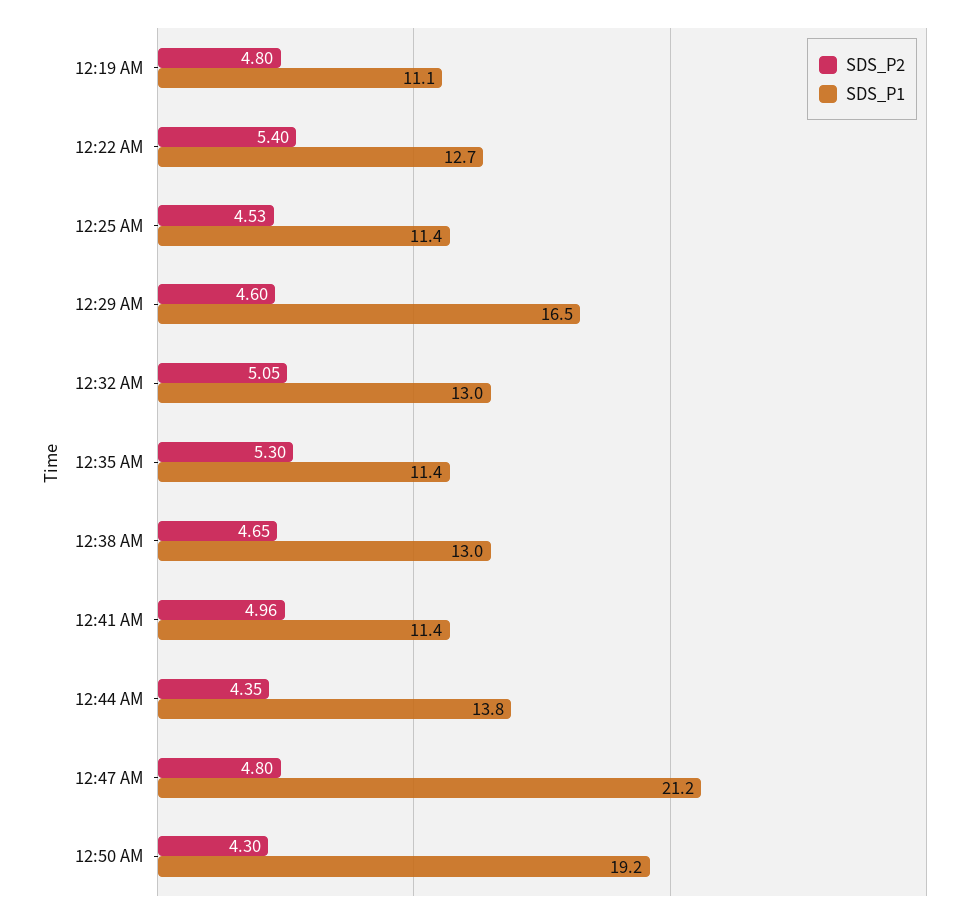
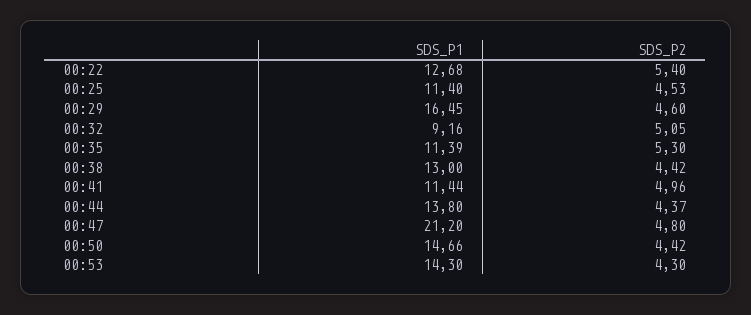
SDS_P2, 12:19 AM: 4.8 -> none
SDS_P1, 12:19 AM: 11.1 -> none
SDS_P1, 12:32 AM: 13 -> 9.16
SDS_P2, 12:38 AM: 4.65 -> 4.42
SDS_P2, 12:44 AM: 4.35 -> 4.37
SDS_P2, 12:50 AM: 4.3 -> 4.42
SDS_P1, 12:50 AM: 19.2 -> 14.66
SDS_P1, 00:53: none -> 14.3
SDS_P2, 00:53: none -> 4.3

